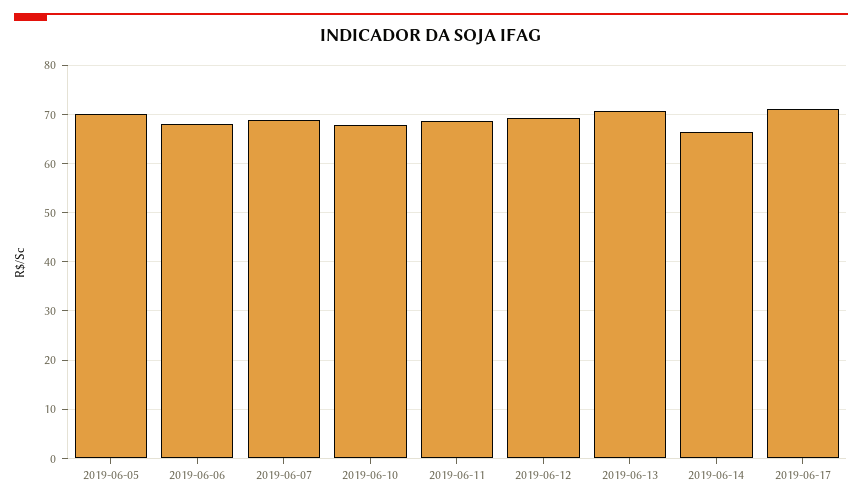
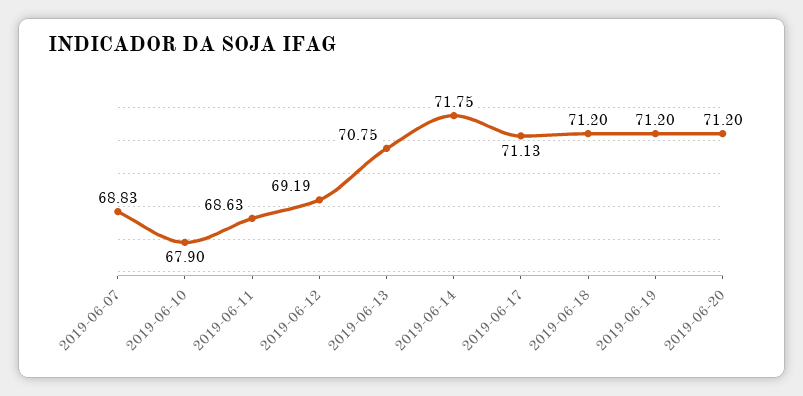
2019-06-05: 70 -> none
2019-06-06: 68 -> none
2019-06-14: 66 -> 71.75
2019-06-18: none -> 71.2
2019-06-19: none -> 71.2
2019-06-20: none -> 71.2

